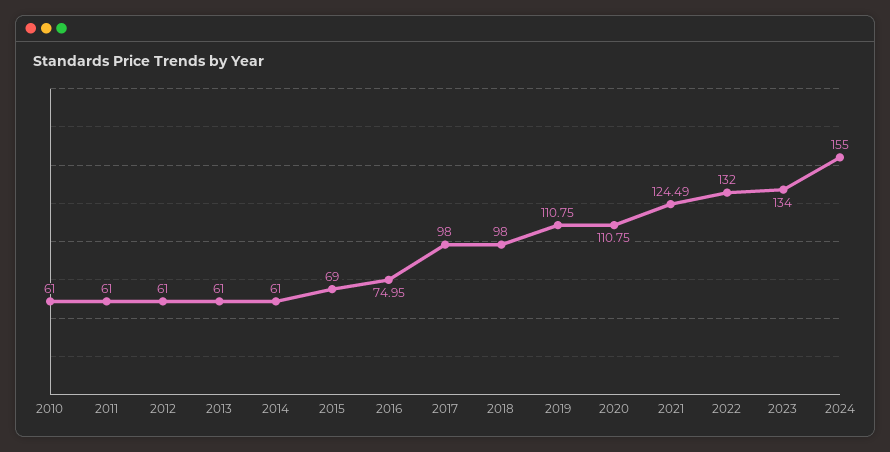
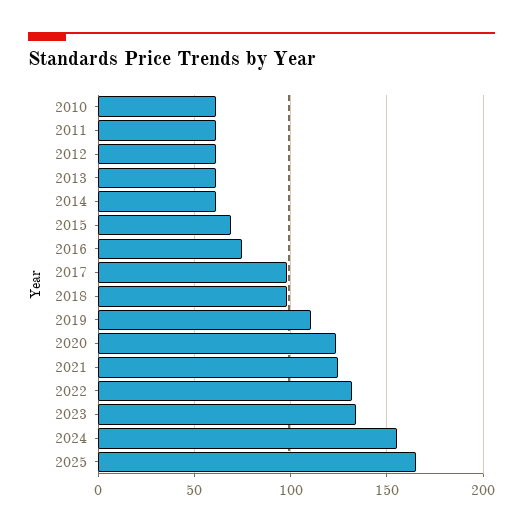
2020: 110.75 -> 125
2025: none -> 165

